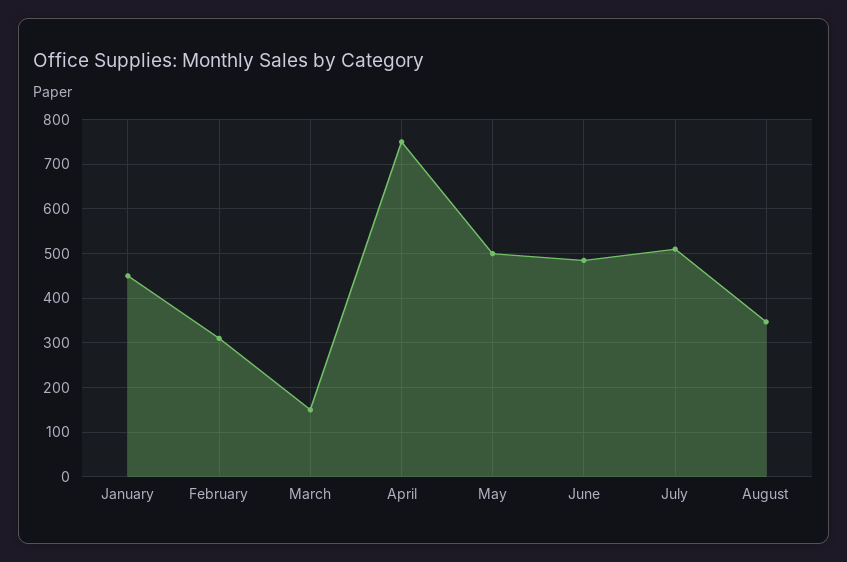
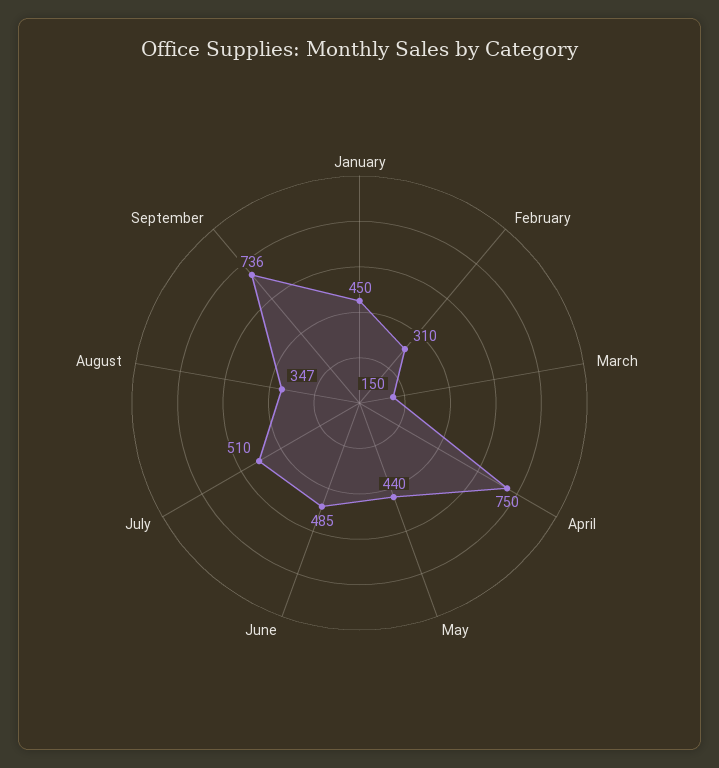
May: 500 -> 440
September: none -> 736

